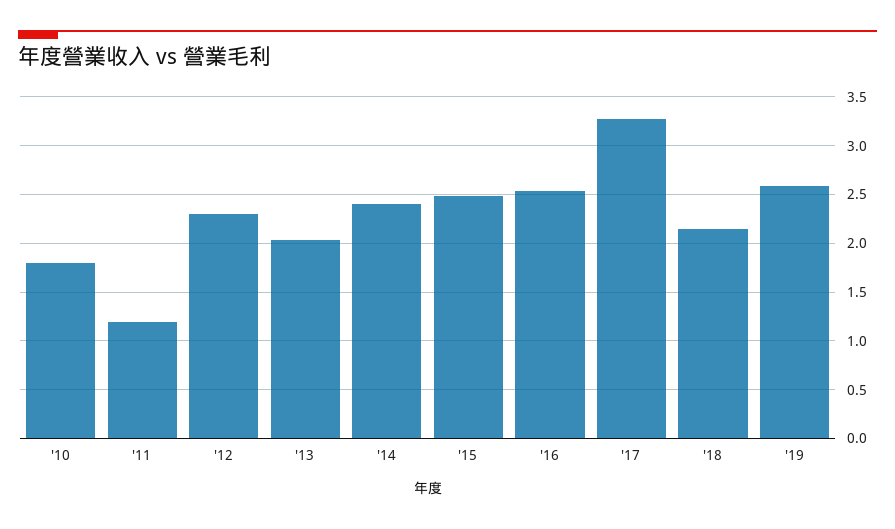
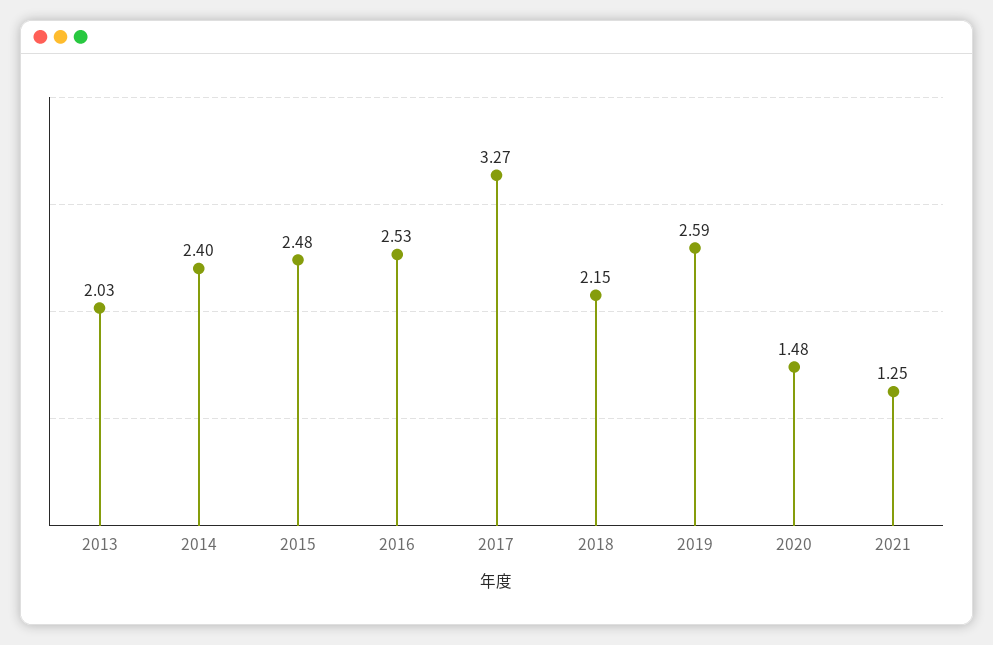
'10: 1.8 -> none
'11: 1.2 -> none
'12: 2.3 -> none
2020: none -> 1.48
2021: none -> 1.25

